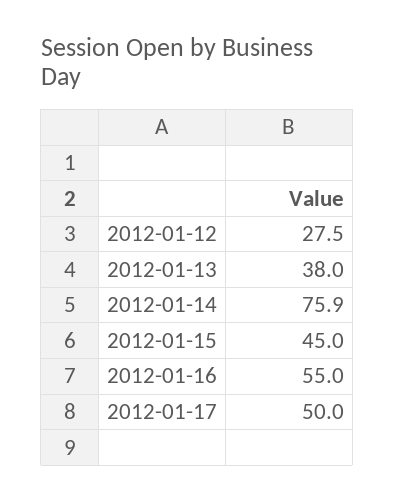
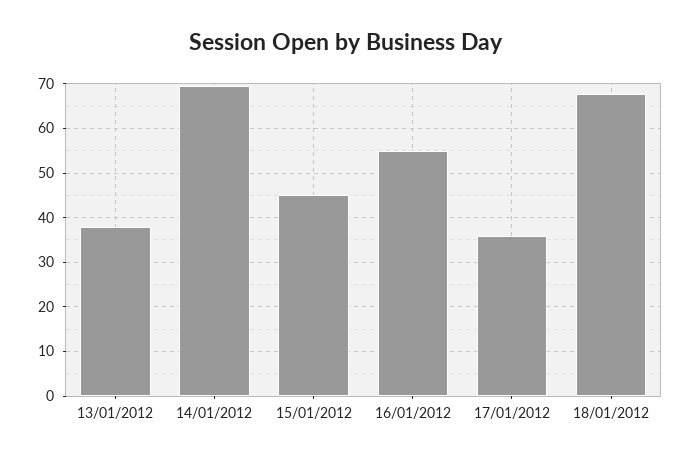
2012-01-12: 27.5 -> none
2012-01-14: 75.9 -> 70
2012-01-17: 50 -> 36
18/01/2012: none -> 68

